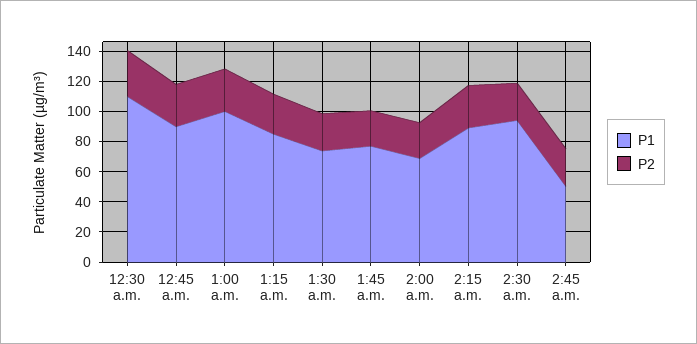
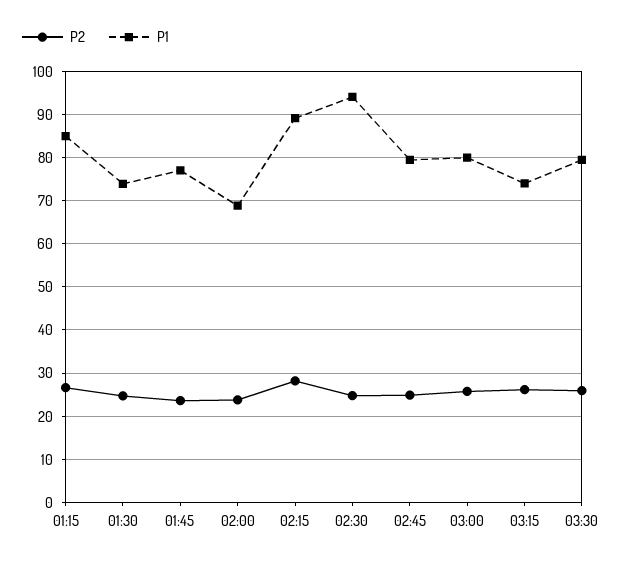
P1, 12:30 a.m.: 110 -> none
P2, 12:30 a.m.: 30 -> none
P1, 12:45 a.m.: 90 -> none
P2, 12:45 a.m.: 30 -> none
P1, 1:00 a.m.: 100 -> none
P2, 1:00 a.m.: 30 -> none
P1, 2:45 a.m.: 50 -> 80
P2, 03:00: none -> 26
P1, 03:00: none -> 80
P2, 03:15: none -> 26
P1, 03:15: none -> 74
P2, 03:30: none -> 26
P1, 03:30: none -> 80

